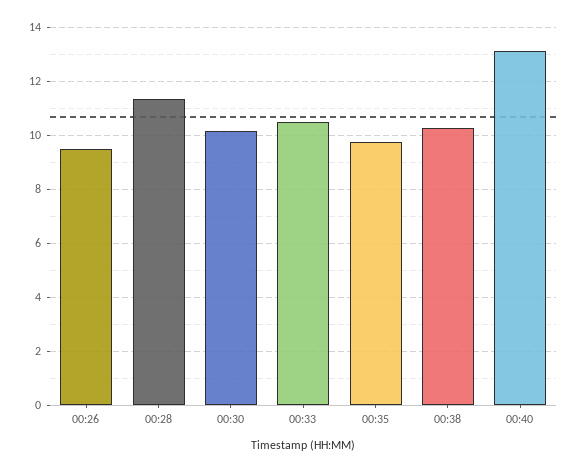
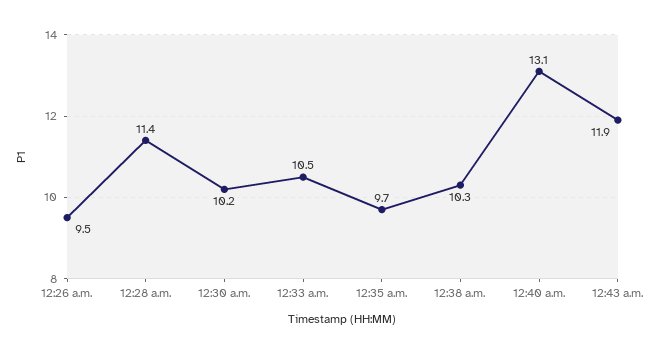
12:43 a.m.: none -> 11.9

